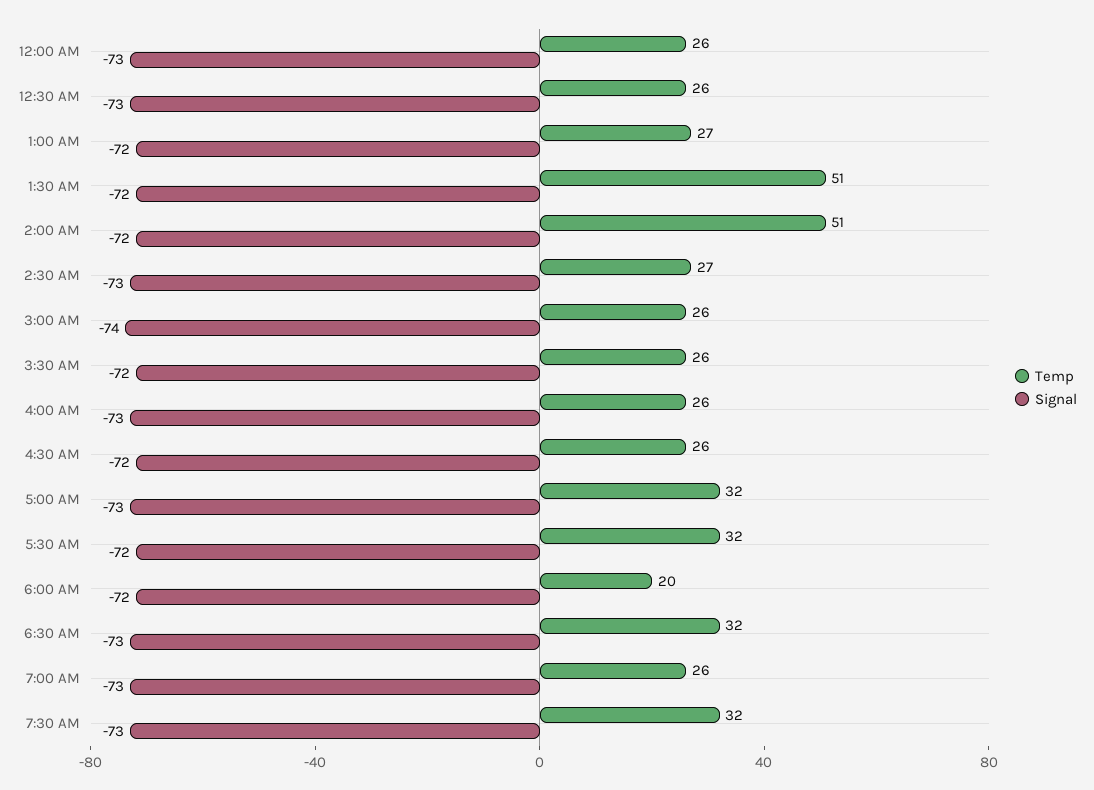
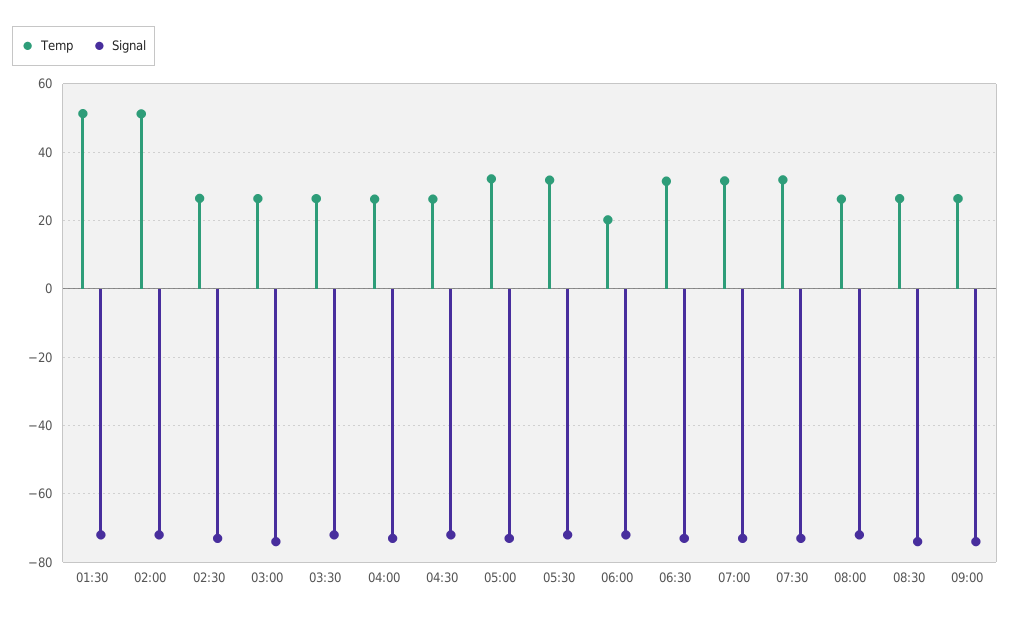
Temp, 12:00 AM: 26 -> none
Signal, 12:00 AM: -73 -> none
Temp, 12:30 AM: 26 -> none
Signal, 12:30 AM: -73 -> none
Temp, 1:00 AM: 27 -> none
Signal, 1:00 AM: -72 -> none
Temp, 7:00 AM: 26 -> 32
Temp, 08:00: none -> 26
Signal, 08:00: none -> -72
Temp, 08:30: none -> 26
Signal, 08:30: none -> -74
Temp, 09:00: none -> 26
Signal, 09:00: none -> -74

